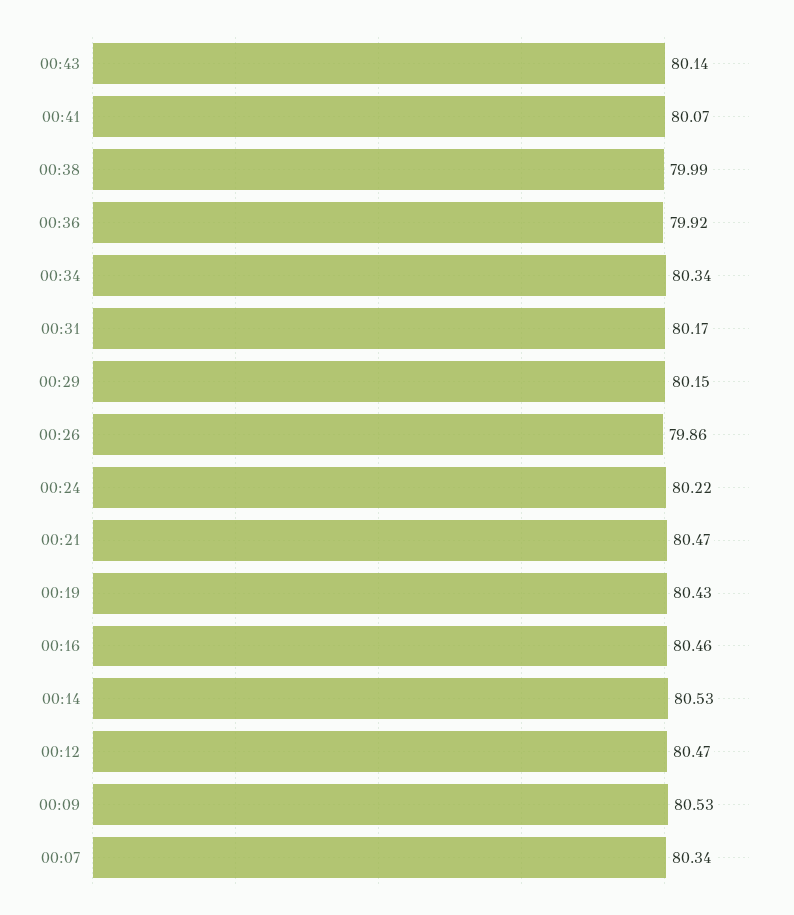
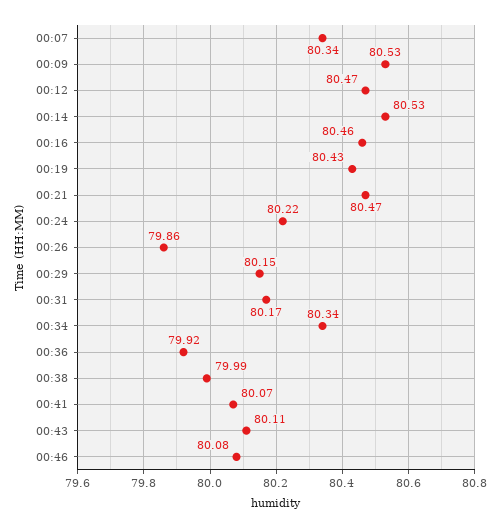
00:43: 80.14 -> 80.11
00:46: none -> 80.08

